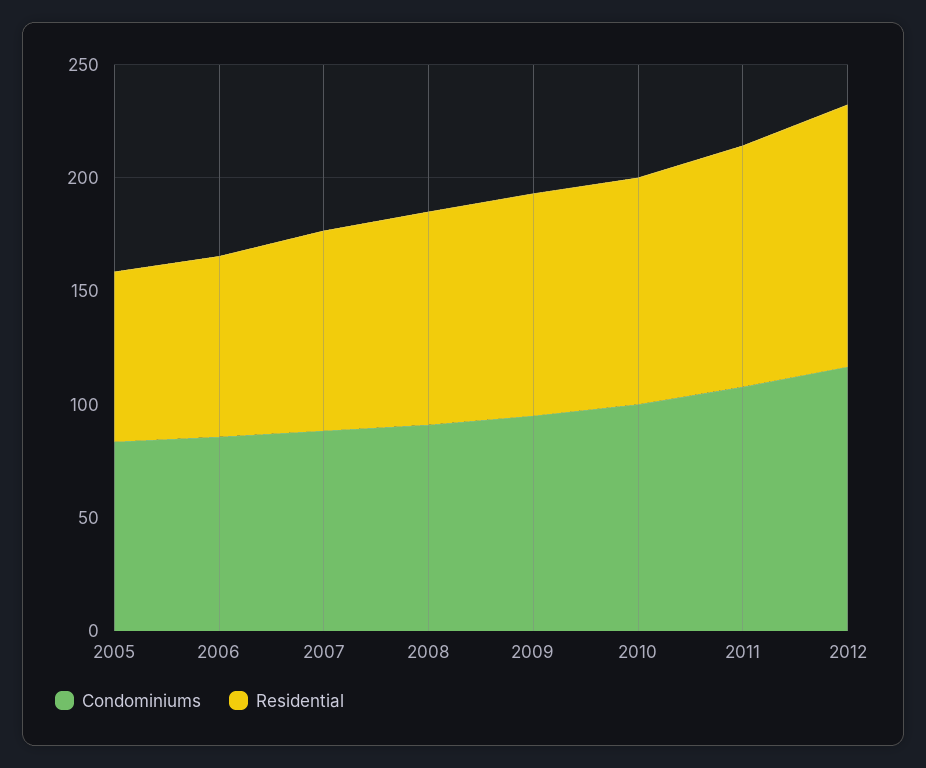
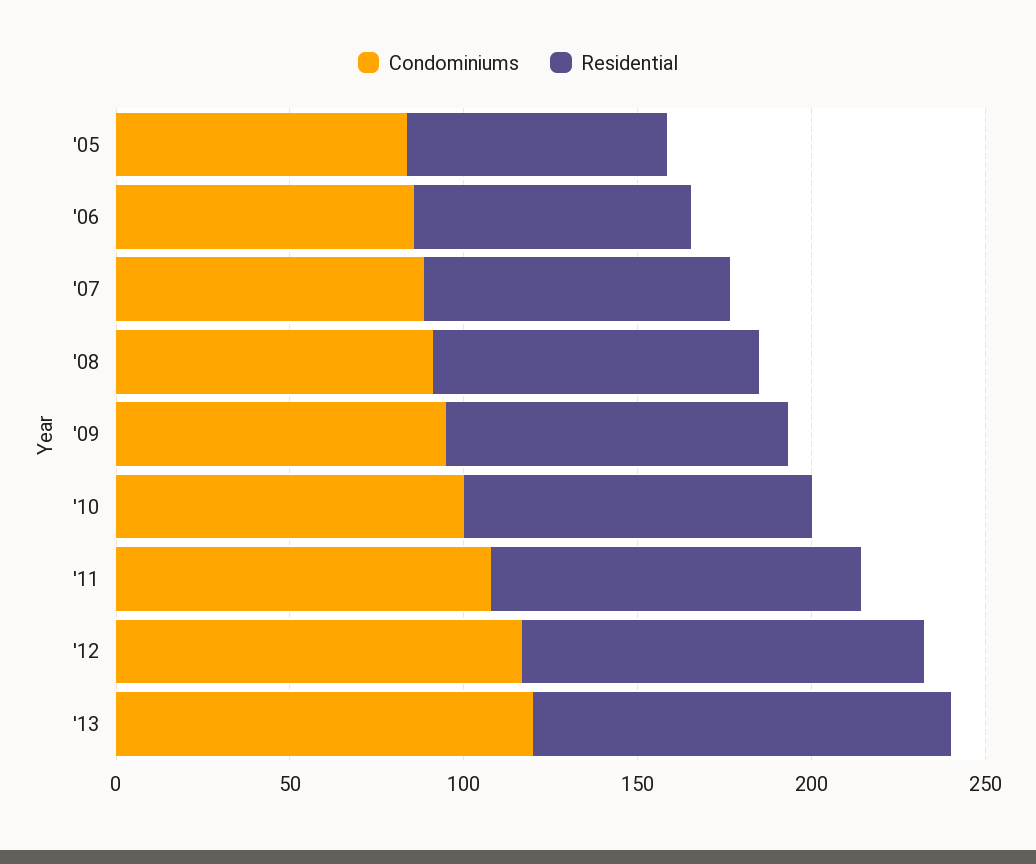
Condominiums, '13: none -> 120
Residential, '13: none -> 120

